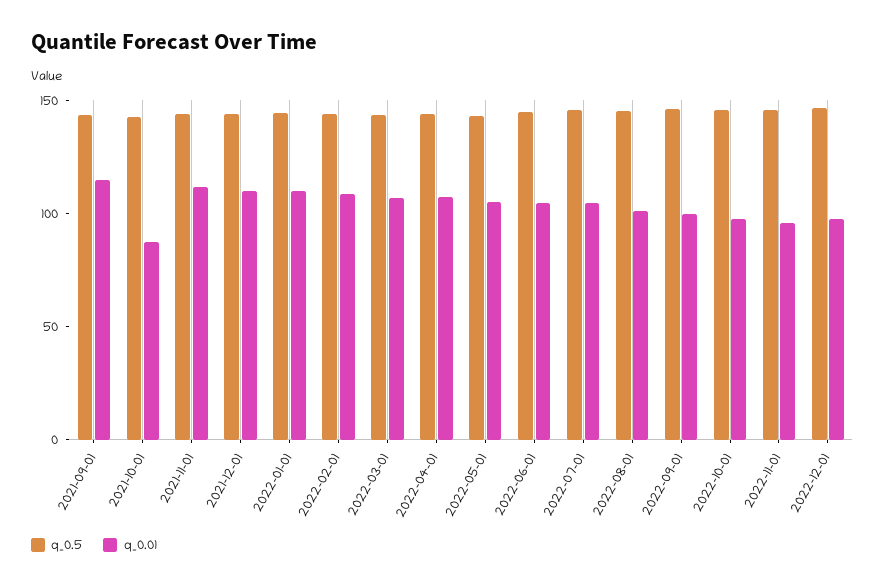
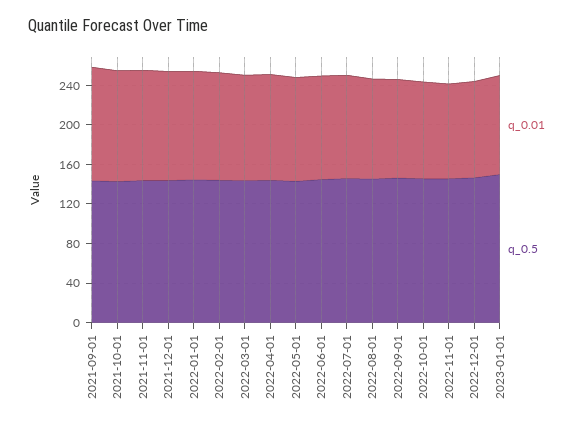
q_0.01, 2021-10-01: 90 -> 110
q_0.01, 2023-01-01: none -> 100
q_0.5, 2023-01-01: none -> 150

